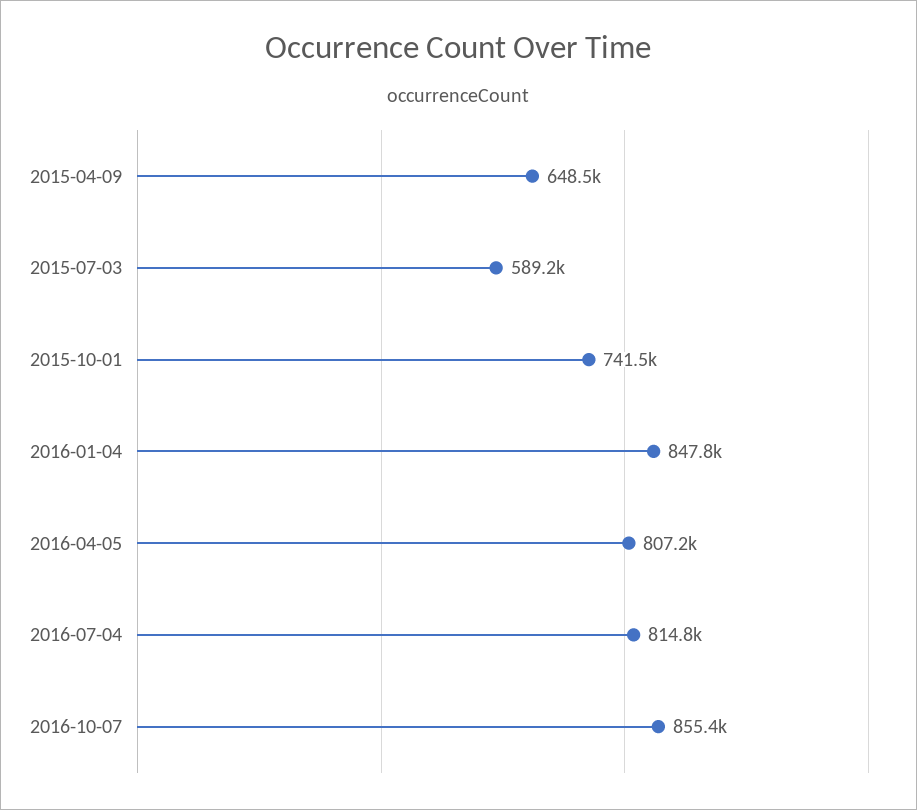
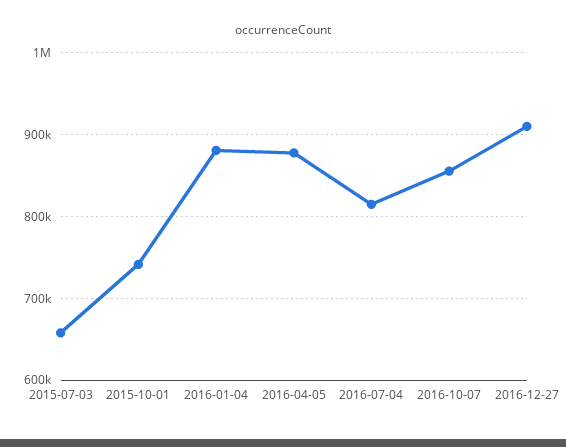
2015-04-09: 648500 -> none
2015-07-03: 589200 -> 660000
2016-01-04: 847800 -> 880000
2016-04-05: 807200 -> 880000
2016-12-27: none -> 910000

